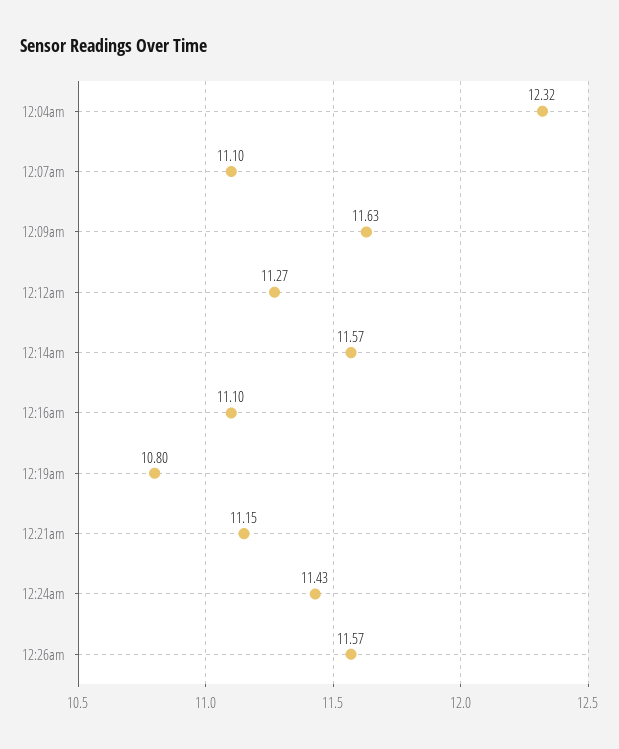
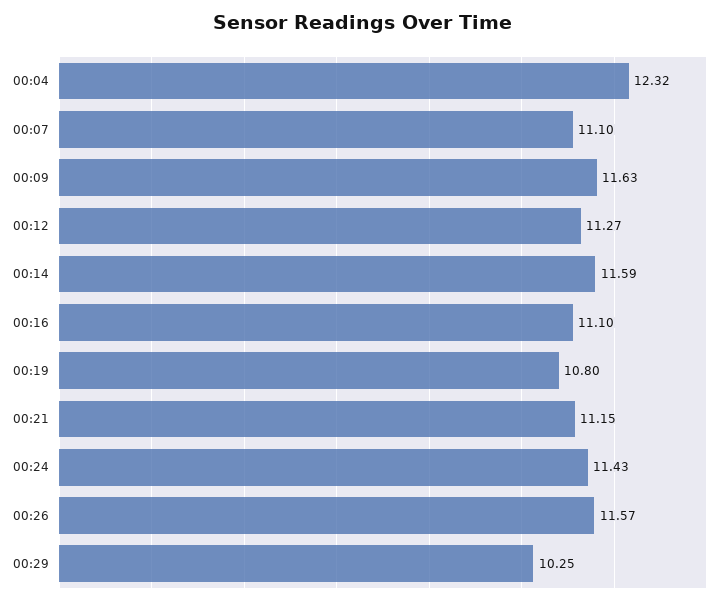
12:14am: 11.57 -> 11.59
00:29: none -> 10.25

